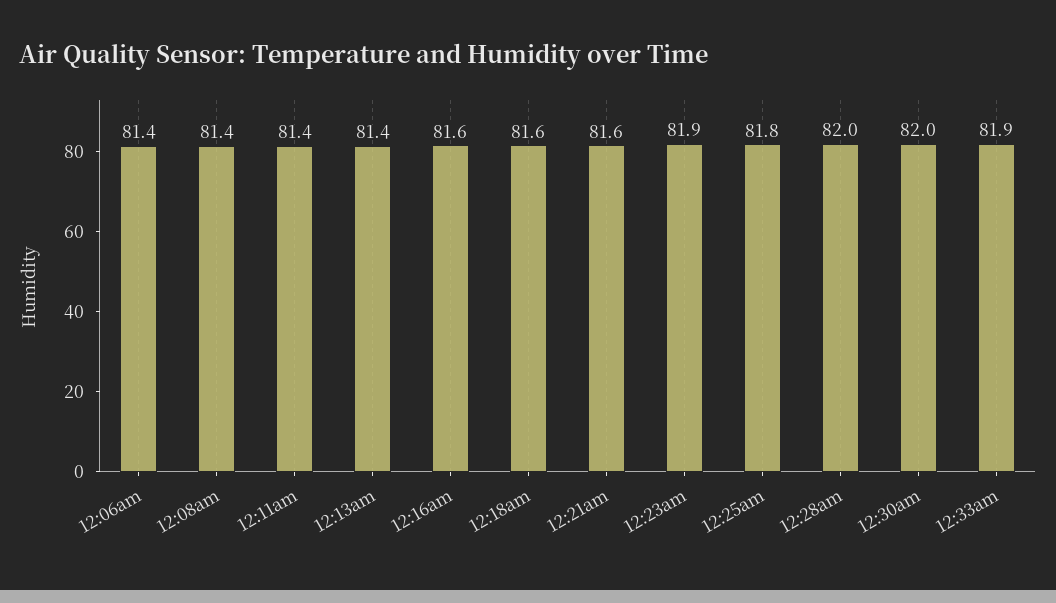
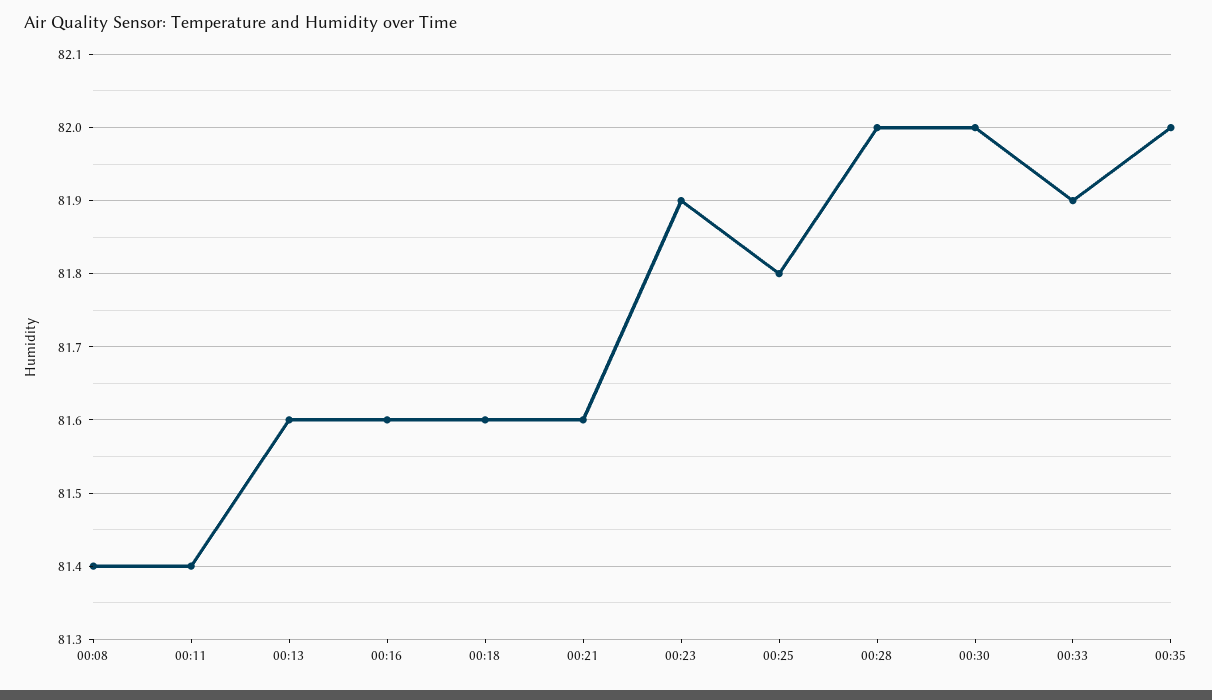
12:06am: 81.4 -> none
12:13am: 81.4 -> 81.6
00:35: none -> 82

